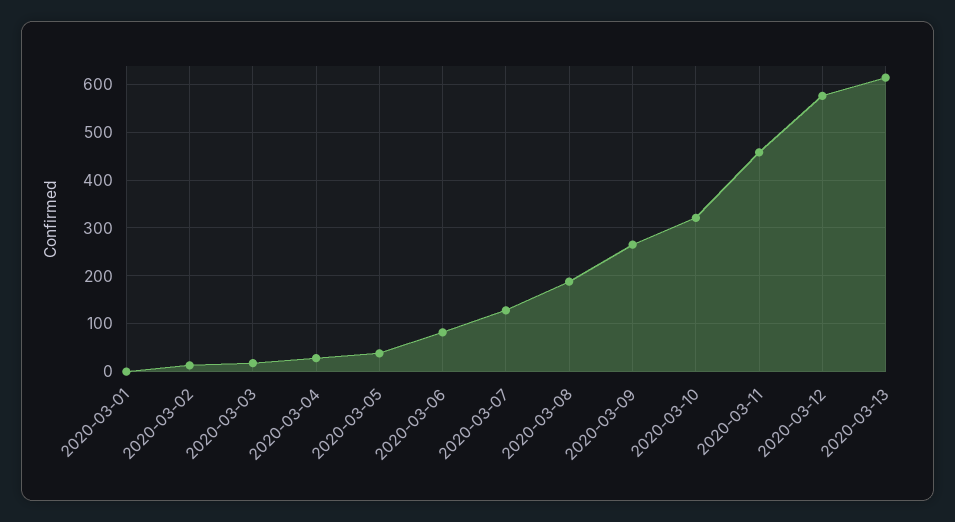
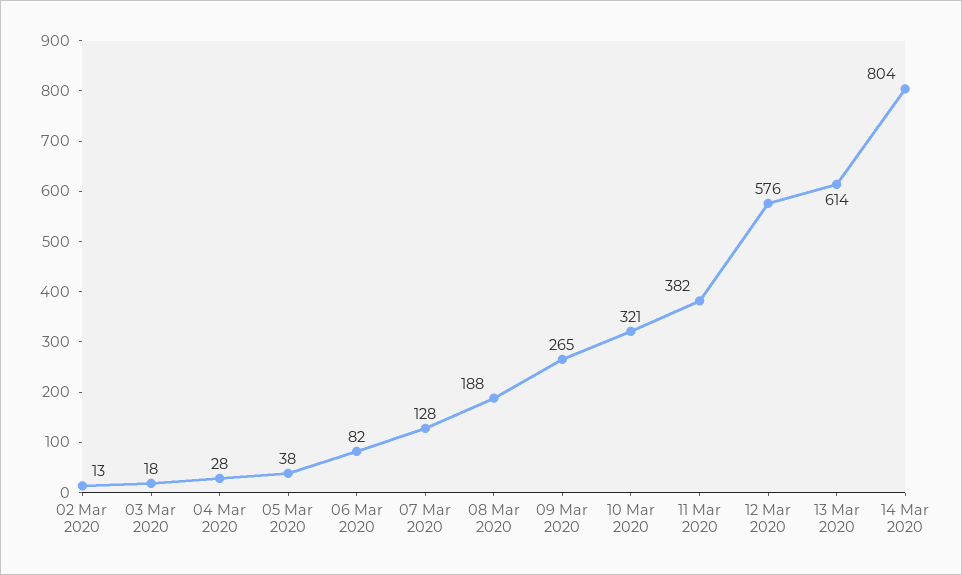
2020-03-01: 0 -> none
2020-03-11: 460 -> 382
14 Mar 2020: none -> 804

